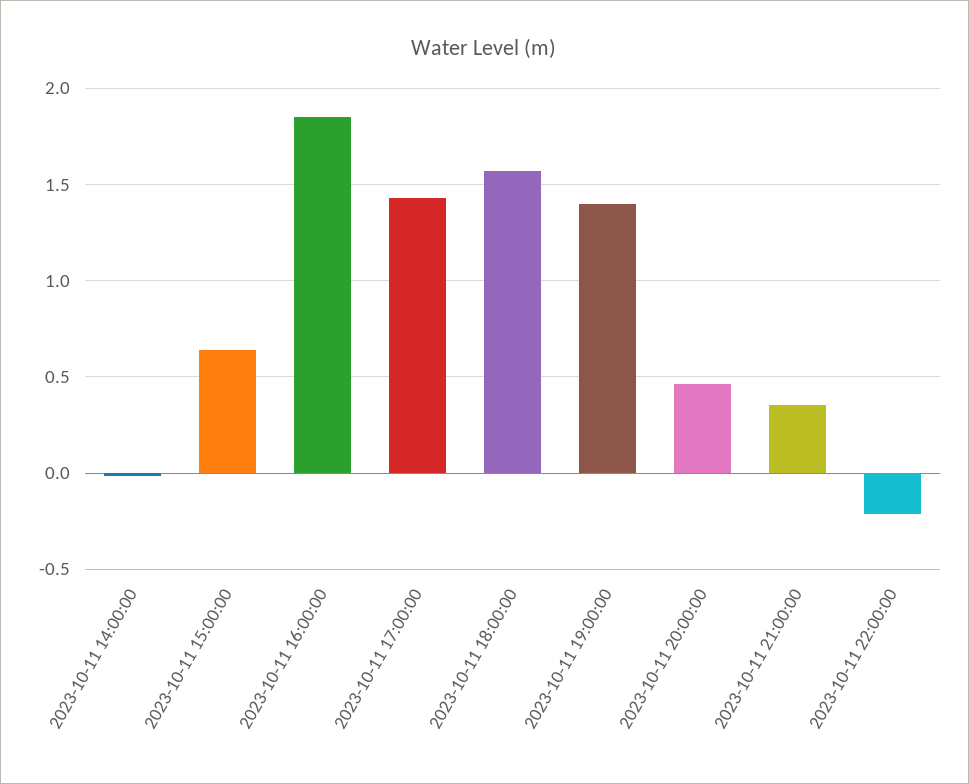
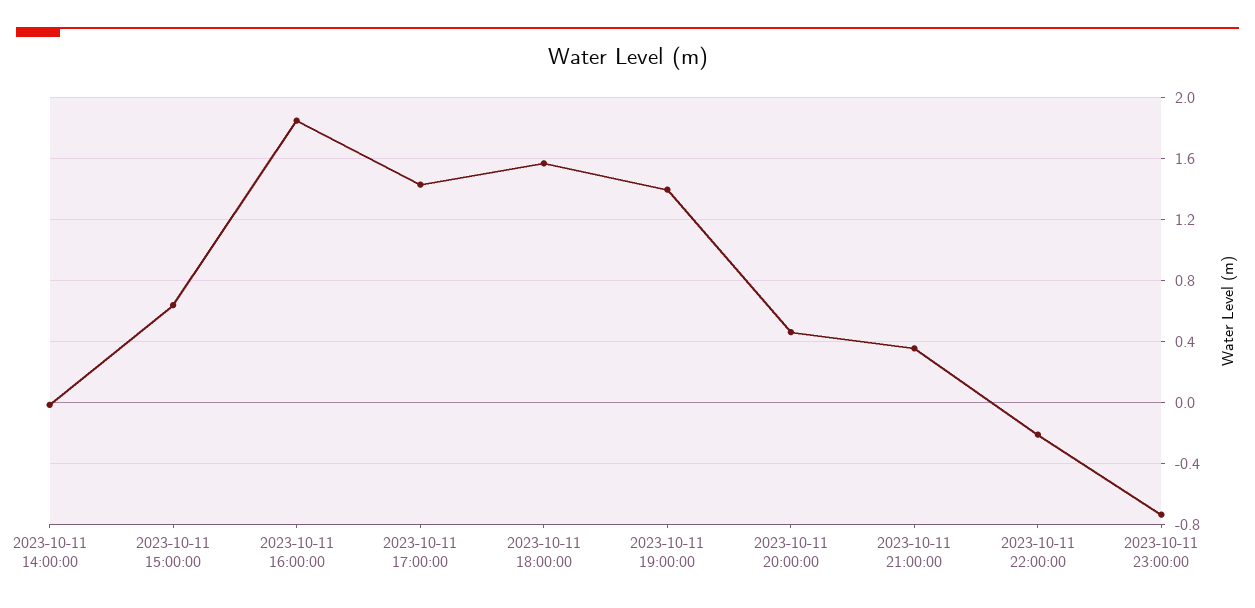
2023-10-11 23:00:00: none -> -0.75

